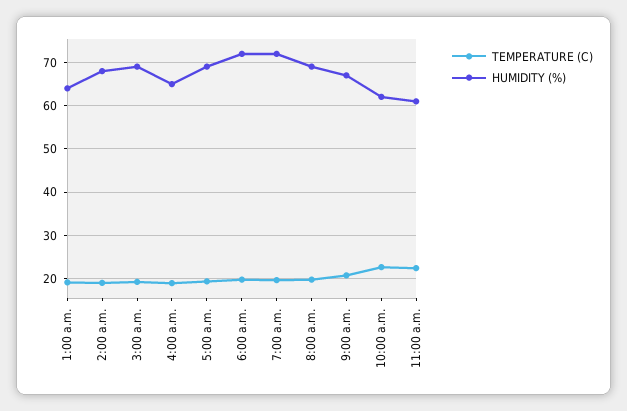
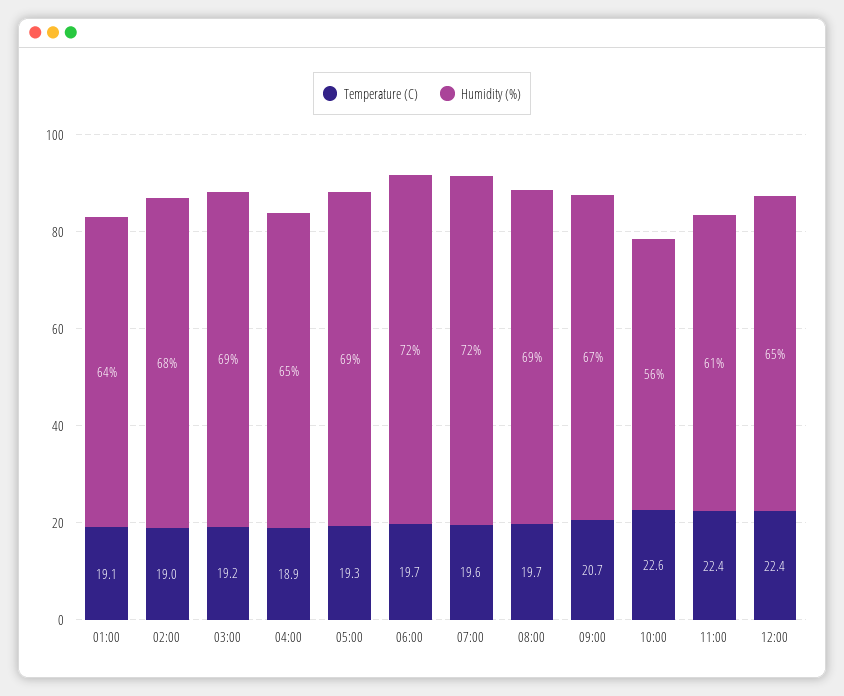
HUMIDITY (%), 10:00 a.m.: 62 -> 56
TEMPERATURE (C), 12:00: none -> 22.4
HUMIDITY (%), 12:00: none -> 65

